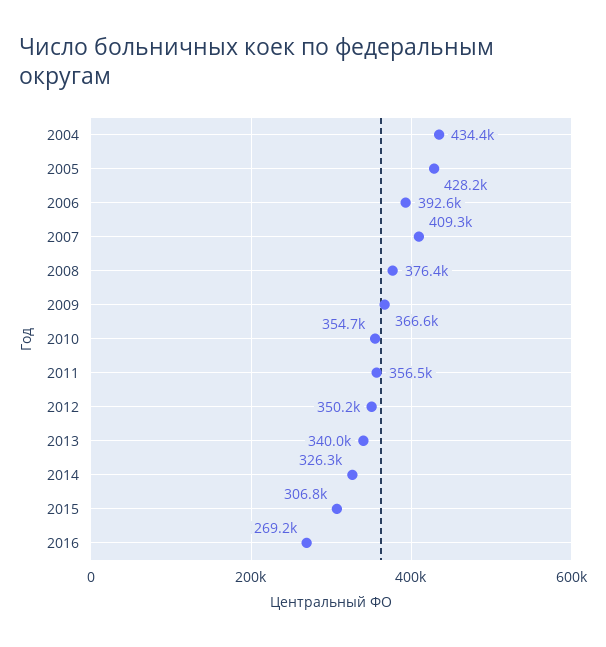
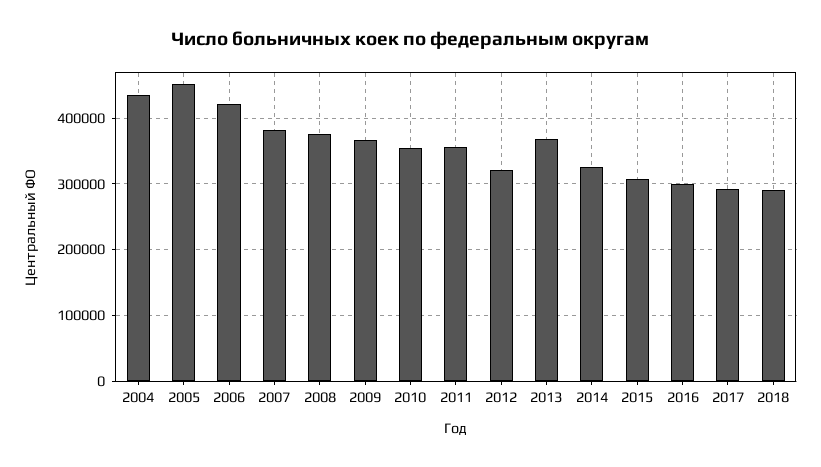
2005: 428200 -> 450000
2006: 392600 -> 420000
2007: 409300 -> 380000
2012: 350200 -> 320000
2013: 340000 -> 370000
2016: 269200 -> 300000
2017: none -> 290000
2018: none -> 290000

